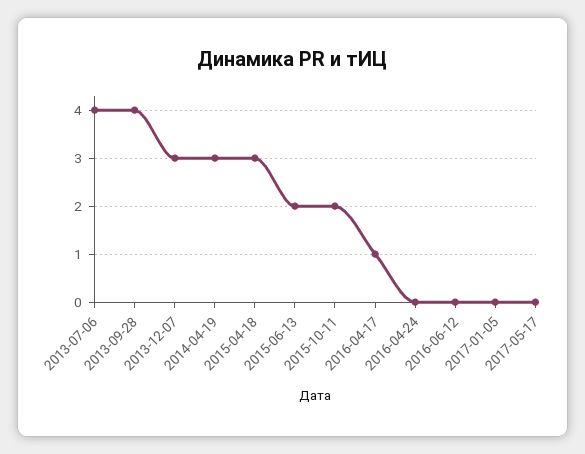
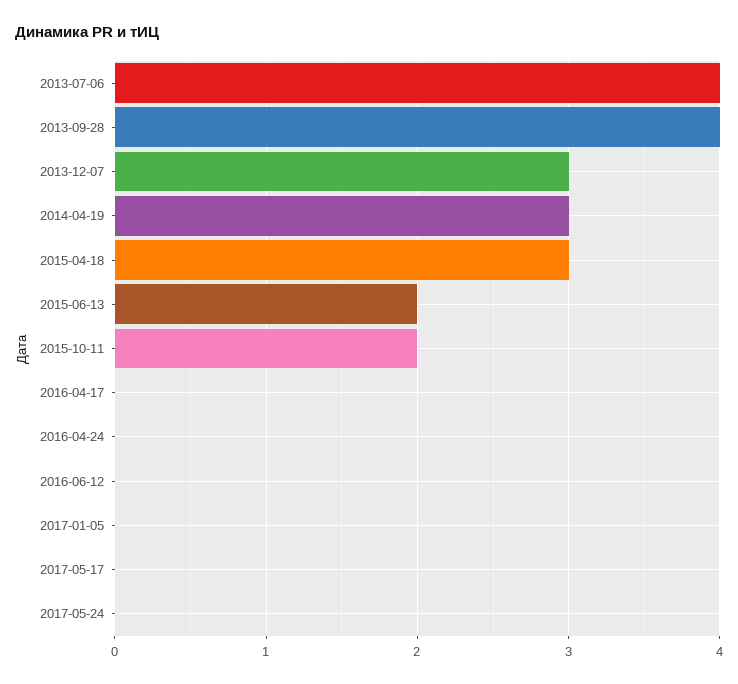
2016-04-17: 1 -> 0
2017-05-24: none -> 0

